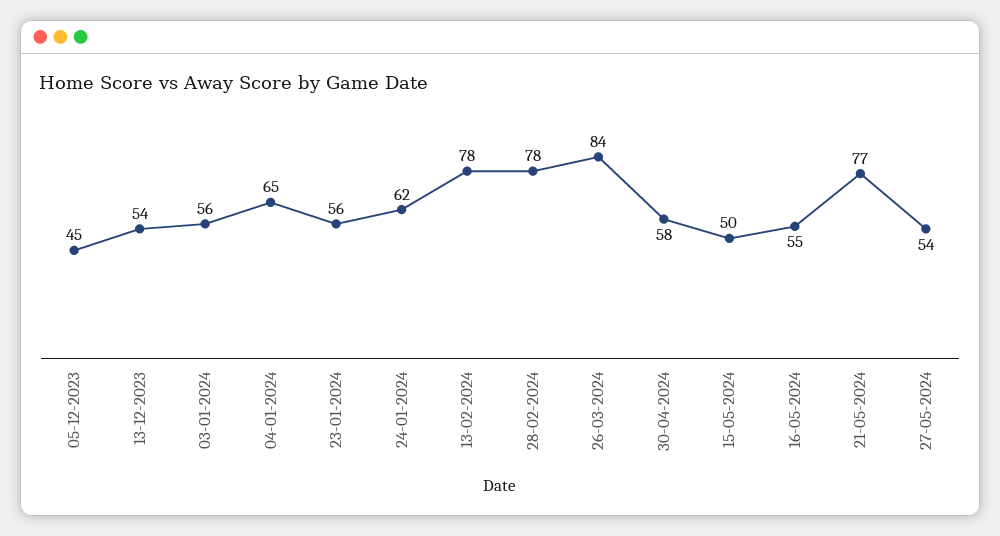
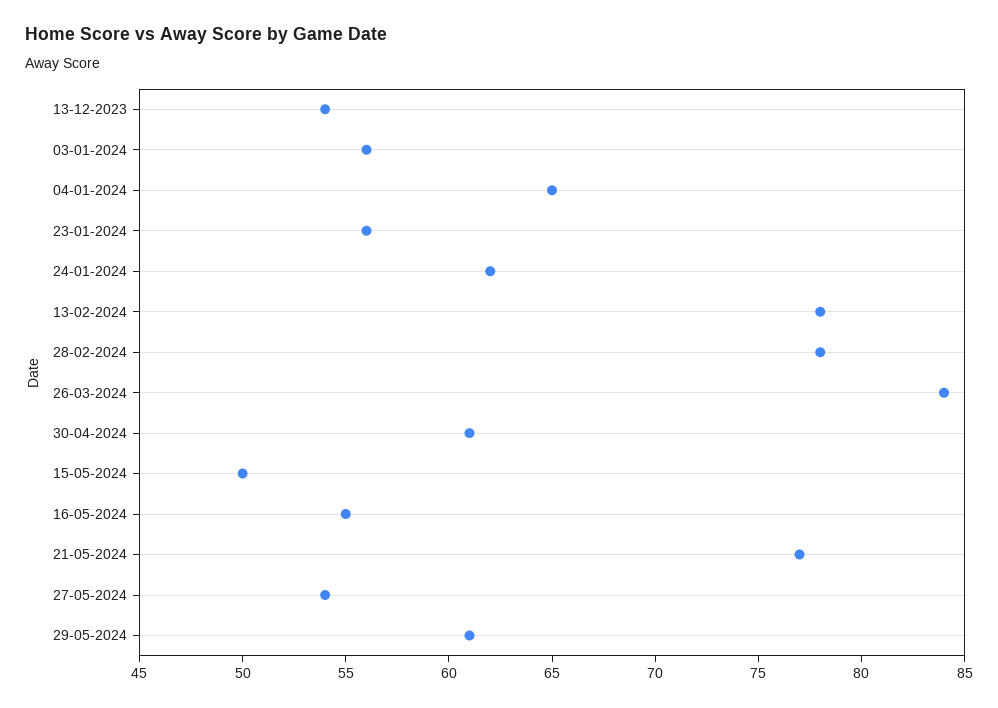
05-12-2023: 45 -> none
30-04-2024: 58 -> 61
29-05-2024: none -> 61

